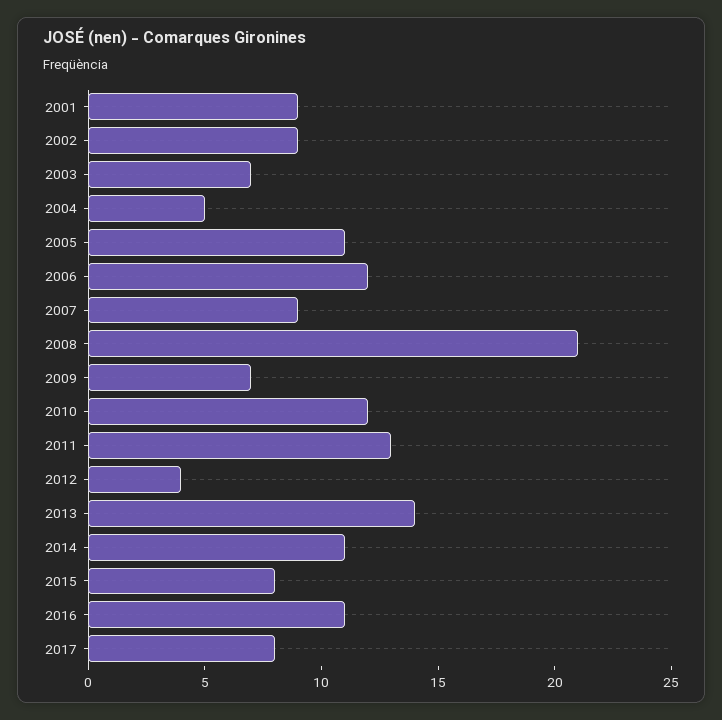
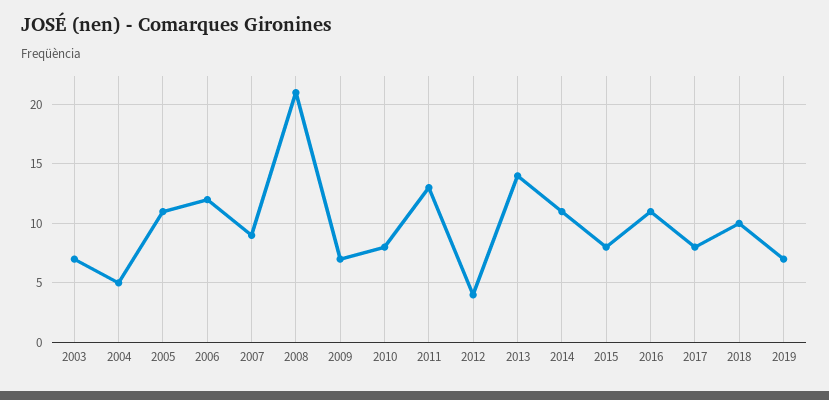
2001: 9 -> none
2002: 9 -> none
2010: 12 -> 8
2018: none -> 10
2019: none -> 7

